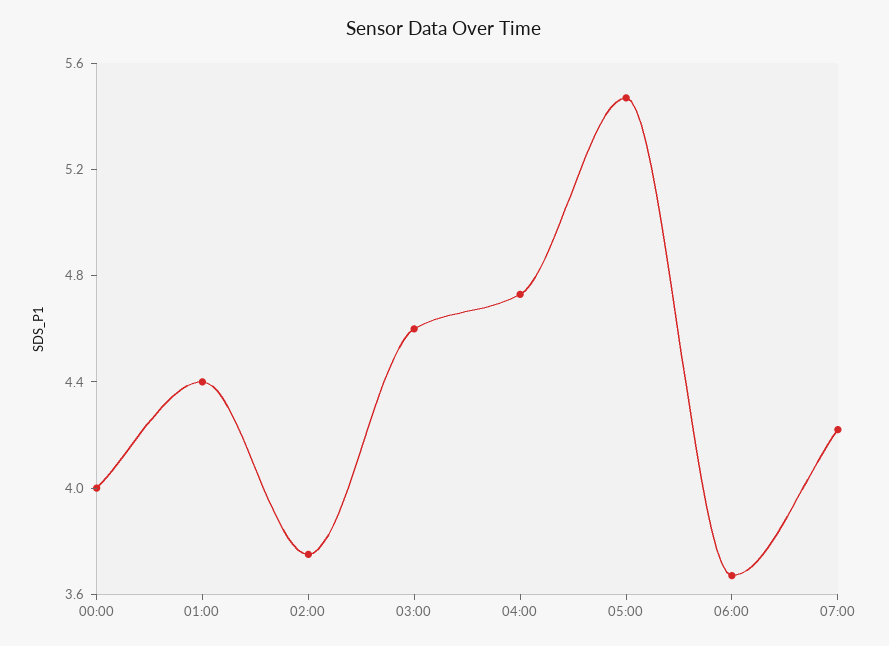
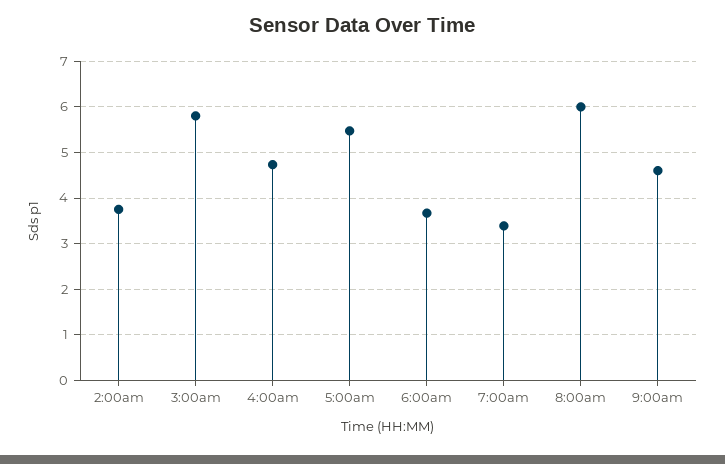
00:00: 4 -> none
01:00: 4.4 -> none
03:00: 4.6 -> 5.8
07:00: 4.2 -> 3.4
8:00am: none -> 6
9:00am: none -> 4.6

